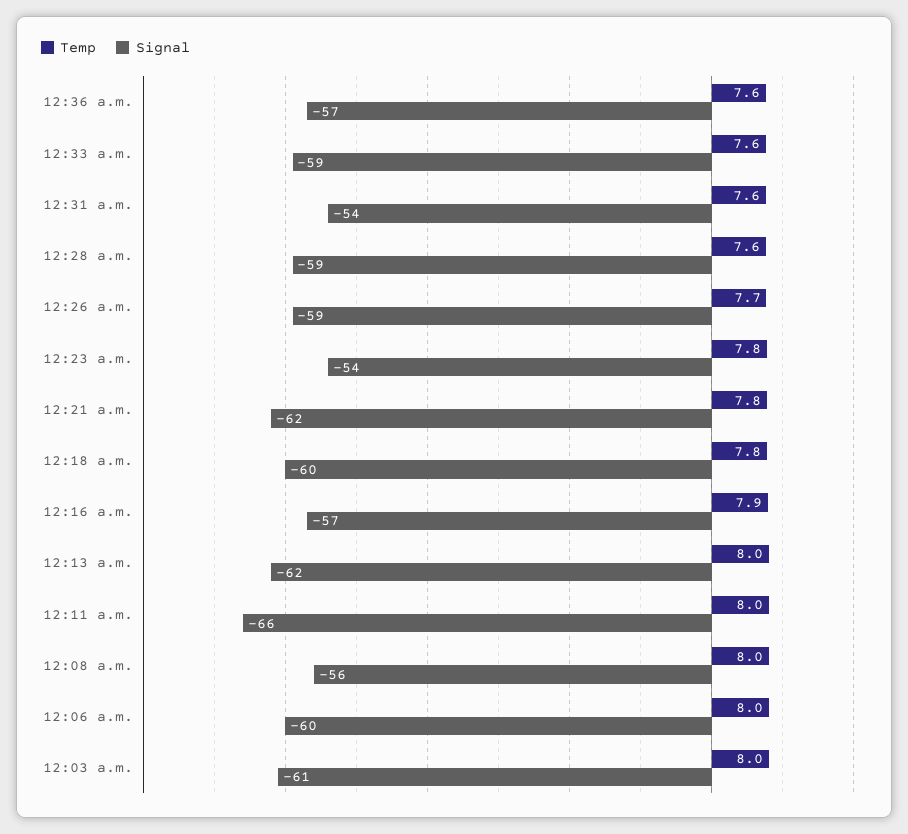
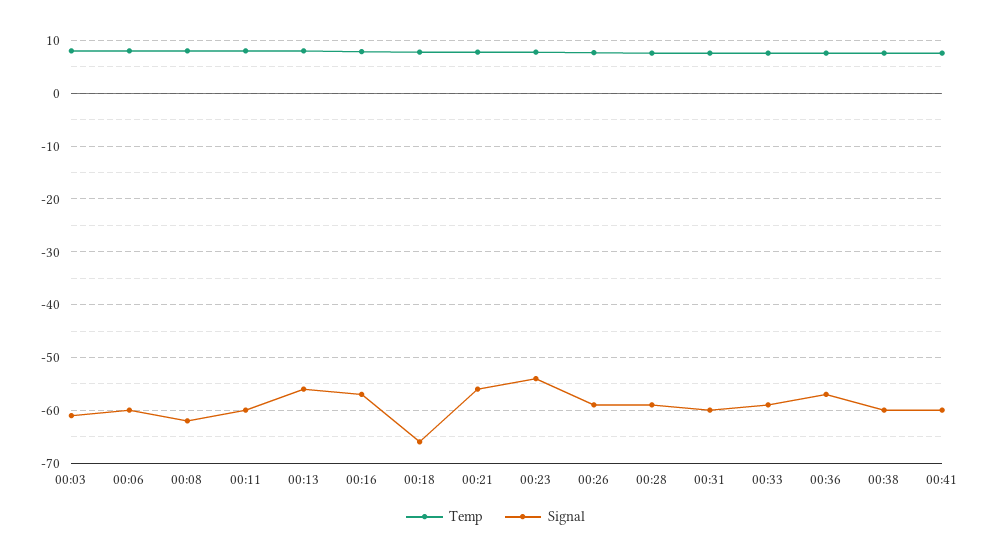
Signal, 12:31 a.m.: -54 -> -60
Signal, 12:21 a.m.: -62 -> -56
Signal, 12:18 a.m.: -60 -> -66
Signal, 12:13 a.m.: -62 -> -56
Signal, 12:11 a.m.: -66 -> -60
Signal, 12:08 a.m.: -56 -> -62
Temp, 00:38: none -> 8
Signal, 00:38: none -> -60
Temp, 00:41: none -> 8
Signal, 00:41: none -> -60

